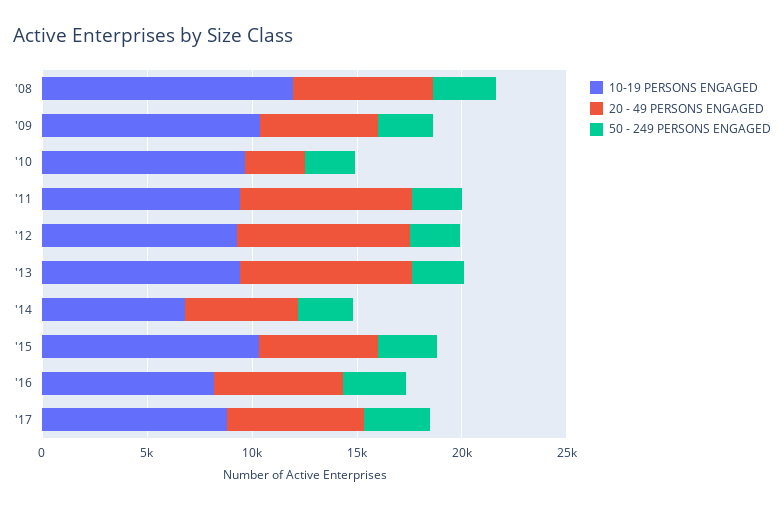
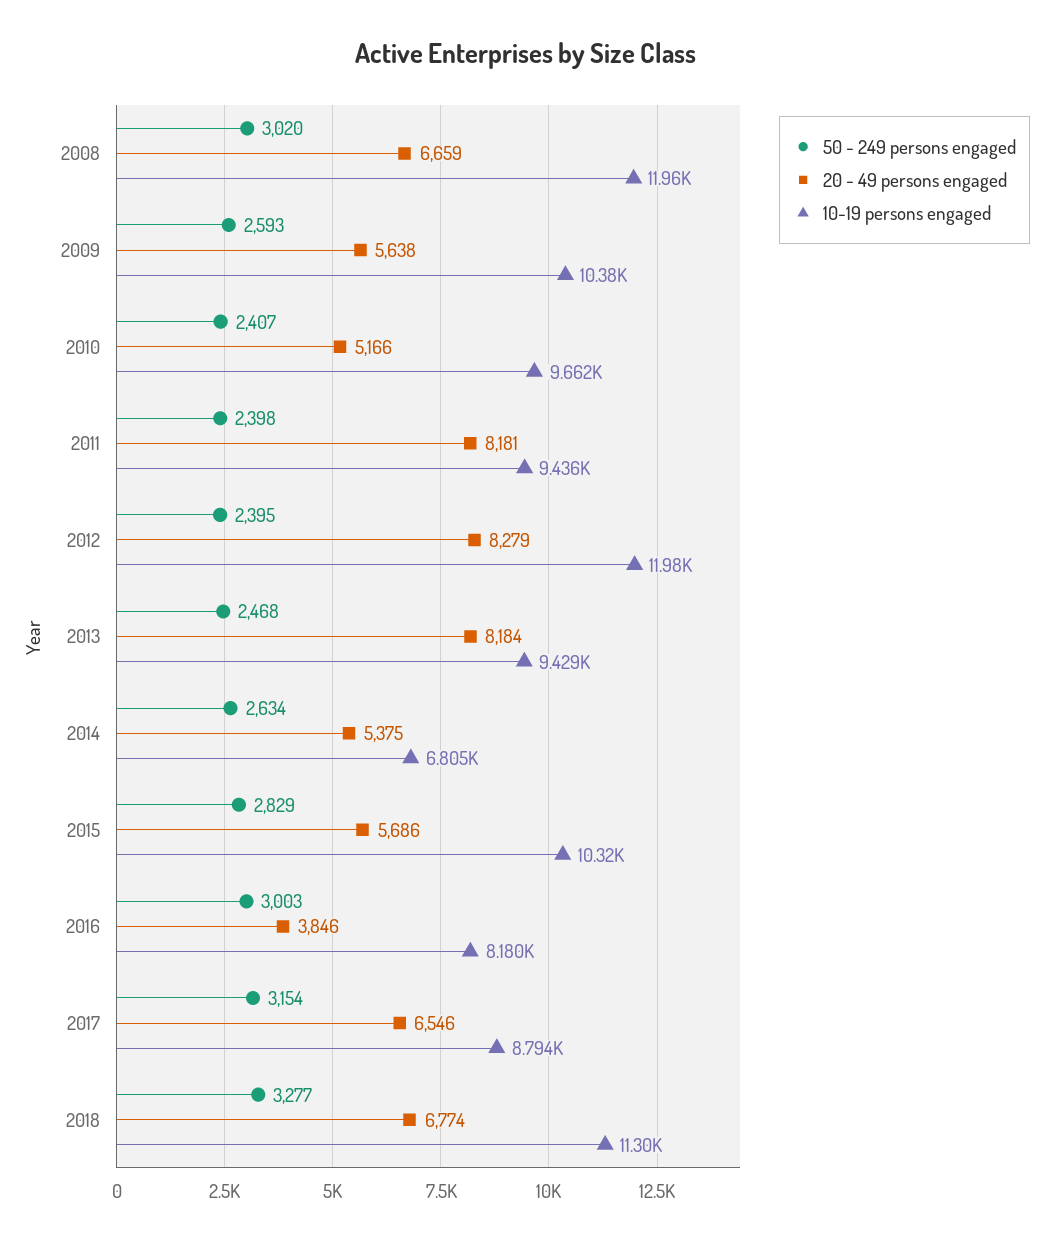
20 - 49 PERSONS ENGAGED, '10: 3000 -> 5166
10-19 PERSONS ENGAGED, '12: 9000 -> 11980
20 - 49 PERSONS ENGAGED, '16: 6000 -> 3846
50 - 249 PERSONS ENGAGED, 2018: none -> 3277
20 - 49 PERSONS ENGAGED, 2018: none -> 6774
10-19 PERSONS ENGAGED, 2018: none -> 11300

